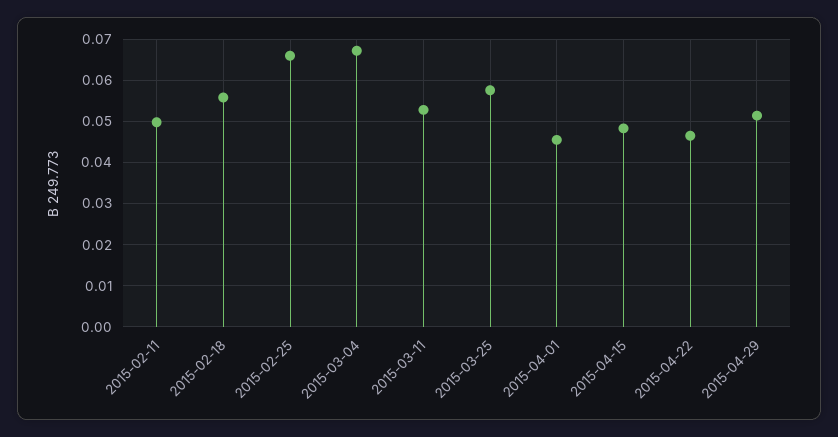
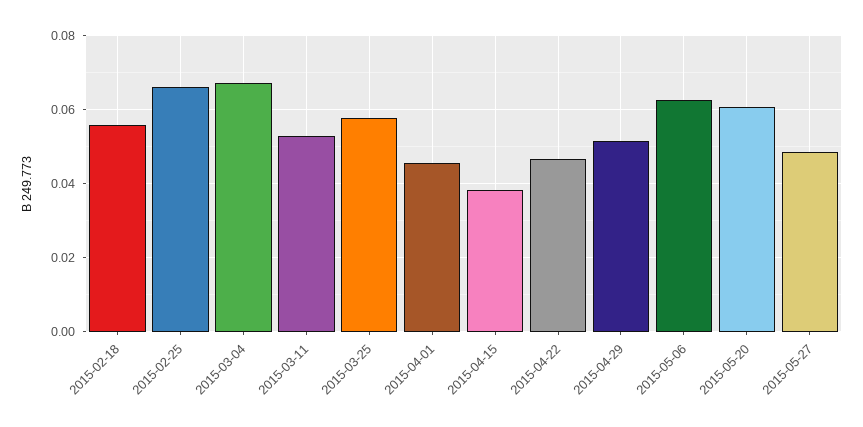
2015-02-11: 0.05 -> none
2015-04-15: 0.048 -> 0.038
2015-05-06: none -> 0.062
2015-05-20: none -> 0.06
2015-05-27: none -> 0.048

